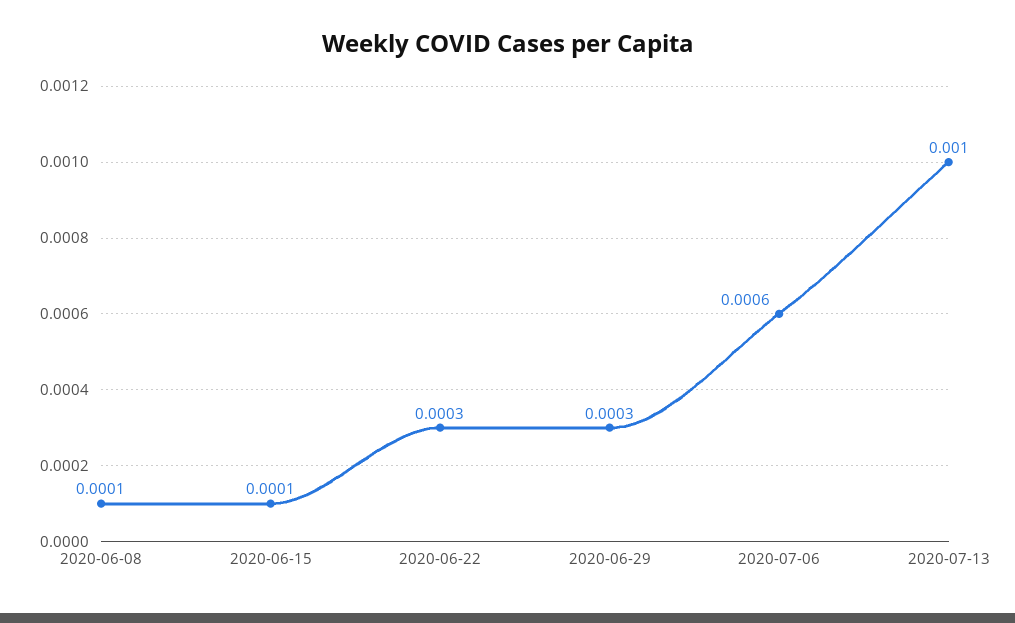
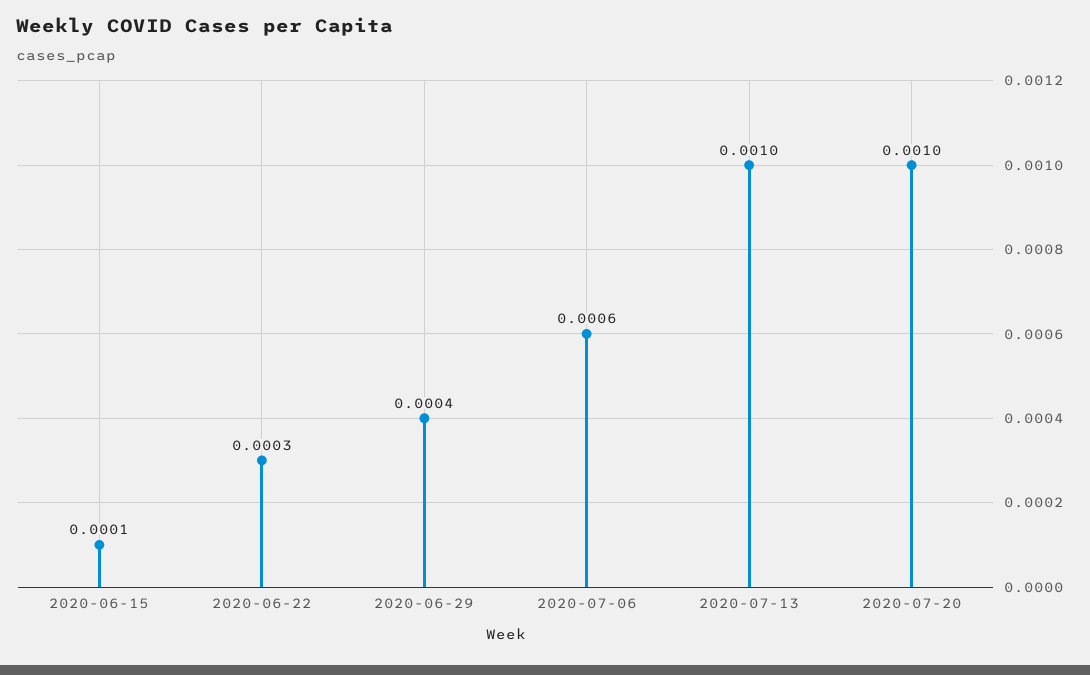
2020-06-08: 0.0001 -> none
2020-06-29: 0.0003 -> 0.0004
2020-07-20: none -> 0.001

